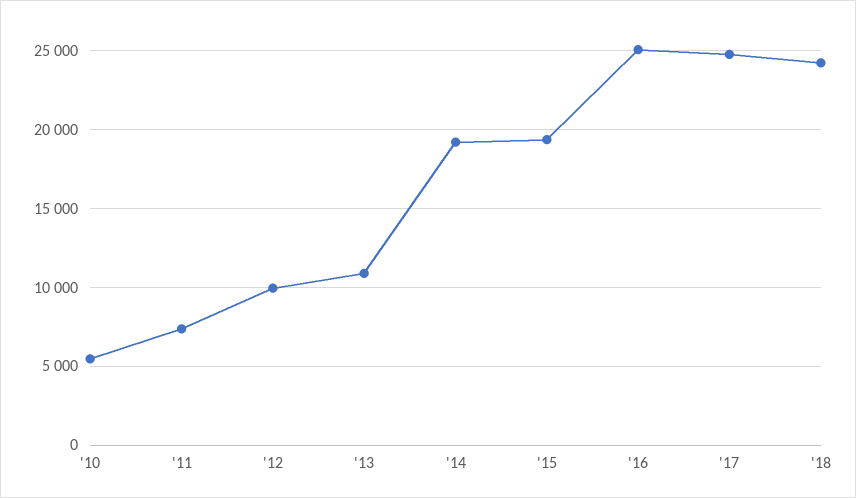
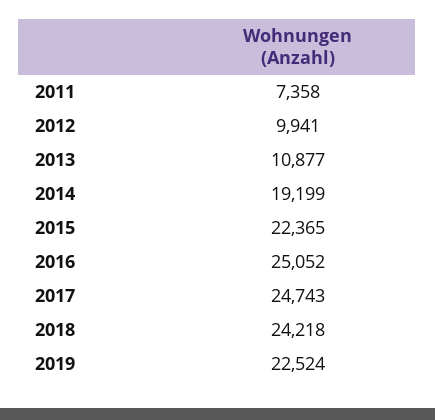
'10: 5500 -> none
'15: 19500 -> 22365
2019: none -> 22524

